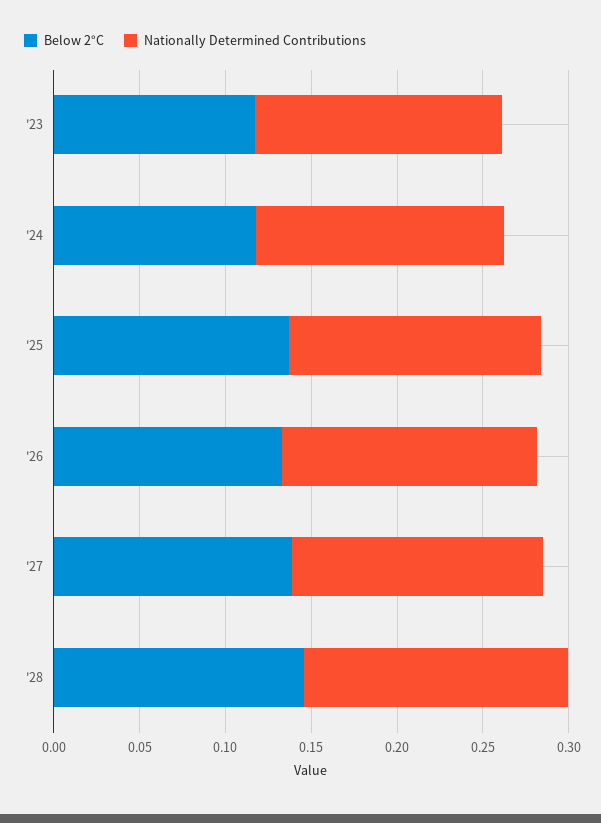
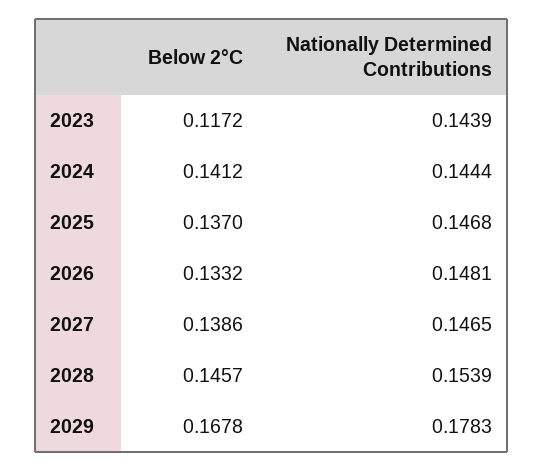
Below 2°C, '24: 0.12 -> 0.1412
Below 2°C, 2029: none -> 0.1678
Nationally Determined Contributions, 2029: none -> 0.1783

